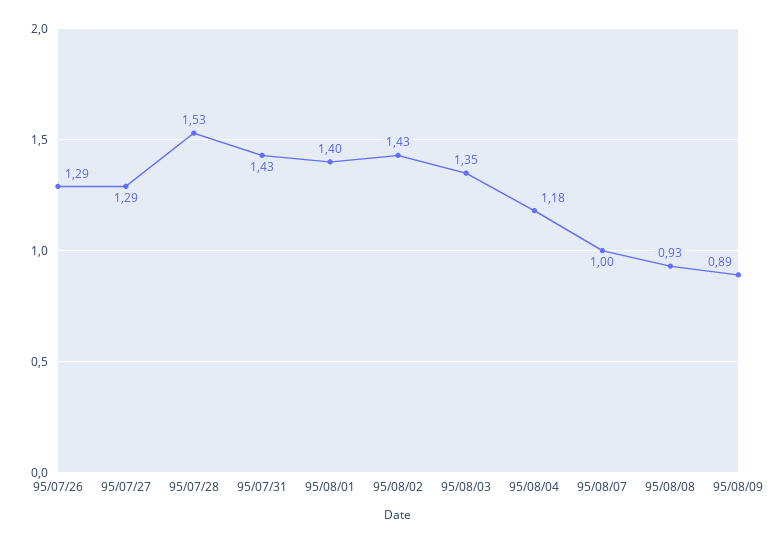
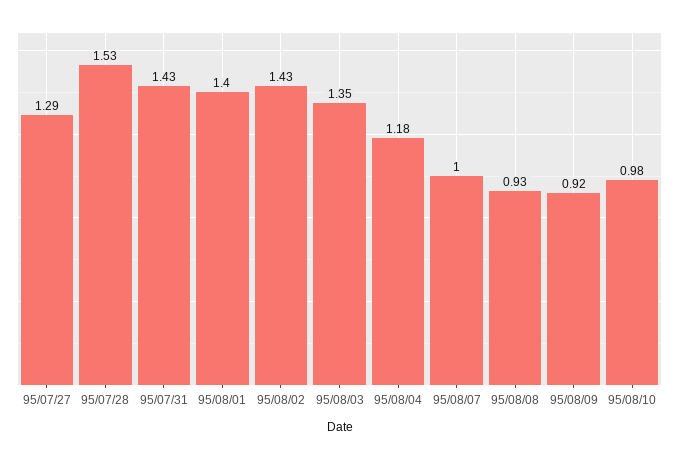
95/07/26: 1.29 -> none
95/08/09: 0.89 -> 0.92
95/08/10: none -> 0.98

